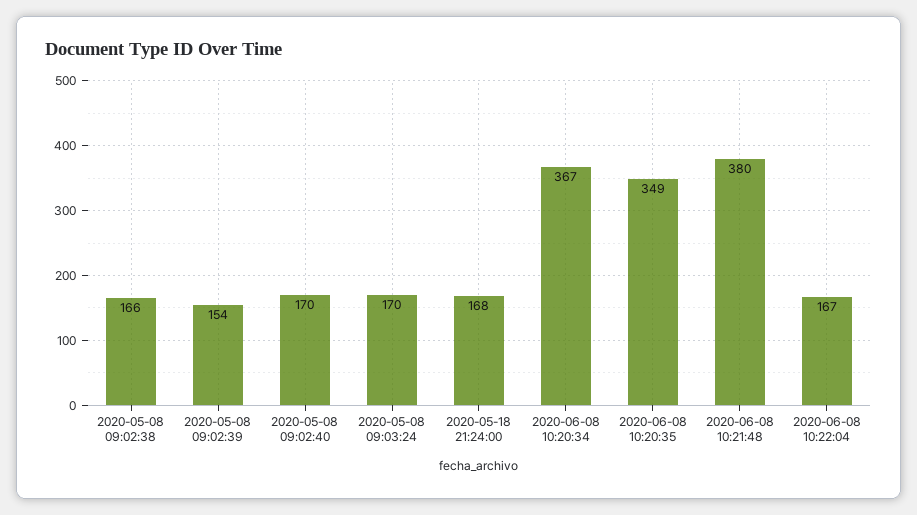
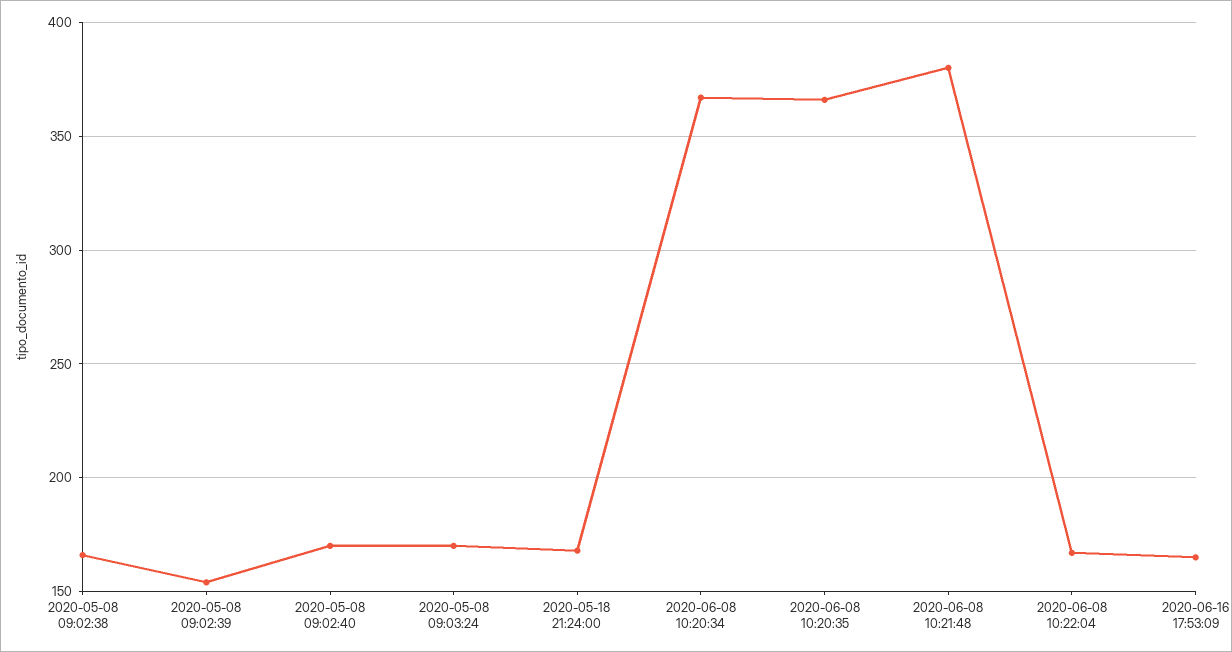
2020-06-08 10:20:35: 349 -> 365
2020-06-16 17:53:09: none -> 165

